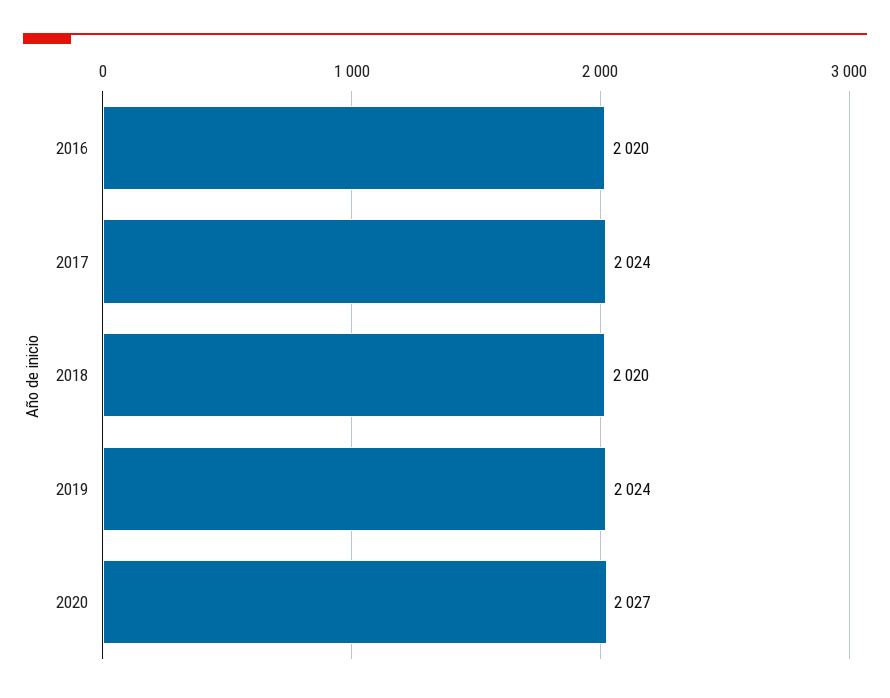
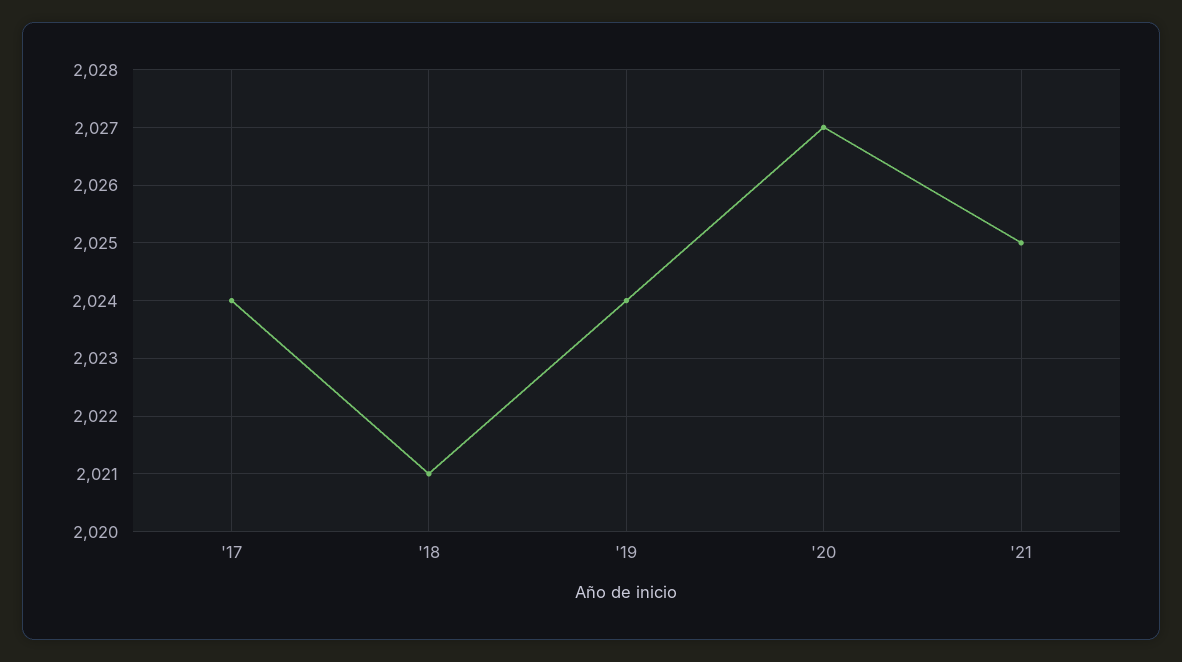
2016: 2020 -> none
2018: 2020 -> 2021
'21: none -> 2025

